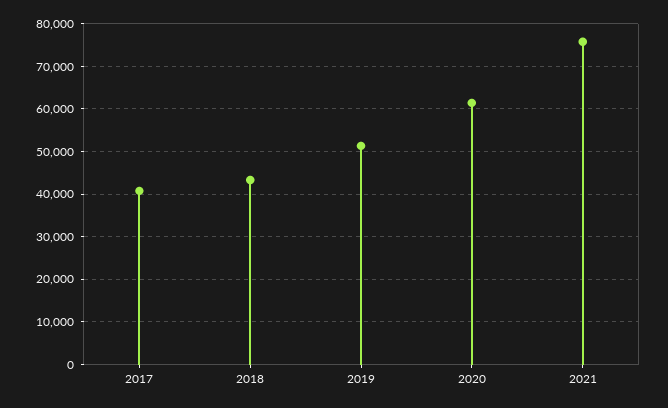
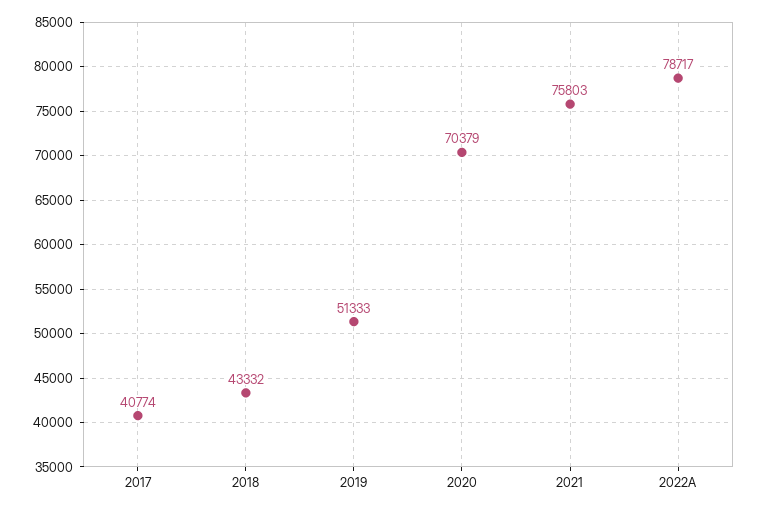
2020: 62000 -> 70379
2022A: none -> 78717

